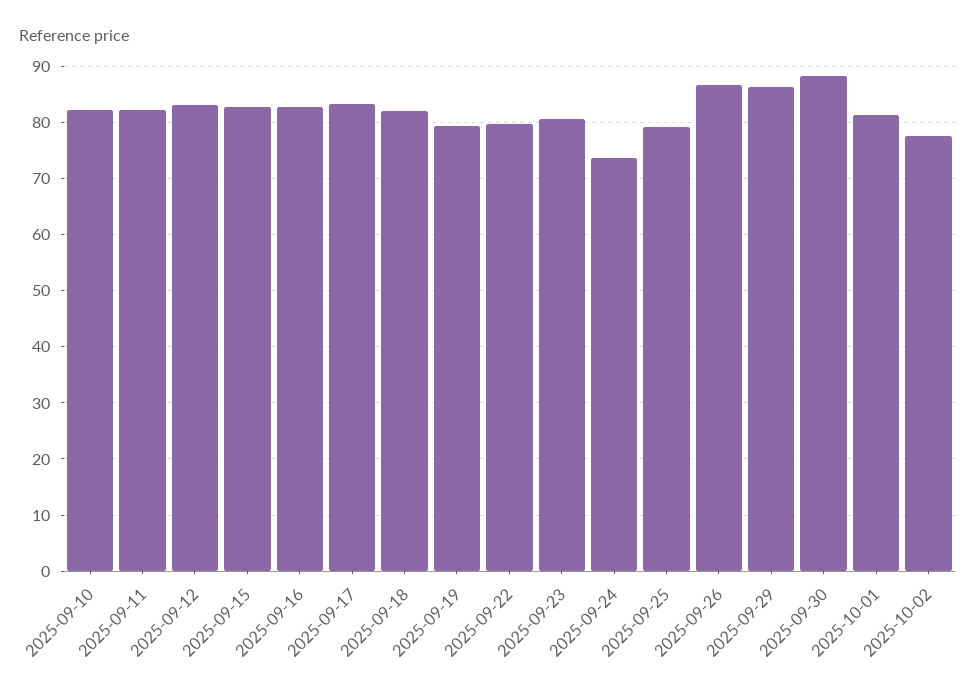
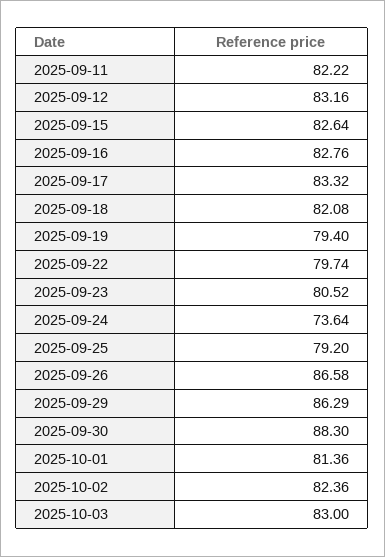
2025-09-10: 82 -> none
2025-10-02: 78 -> 82.36
2025-10-03: none -> 83

